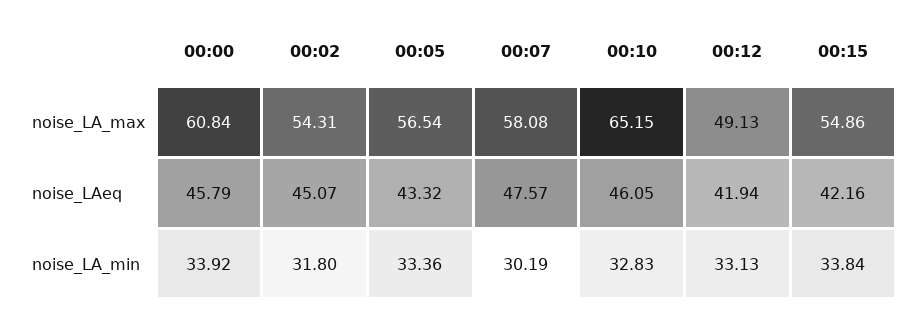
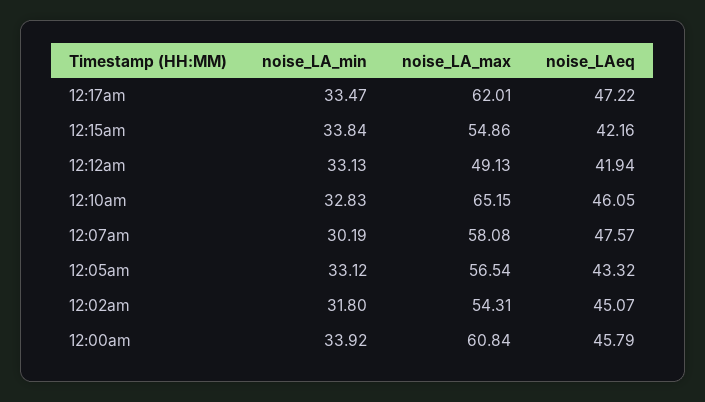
00:05, noise_LA_min: 33.36 -> 33.12
12:17am, noise_LA_min: none -> 33.47
12:17am, noise_LA_max: none -> 62.01
12:17am, noise_LAeq: none -> 47.22

